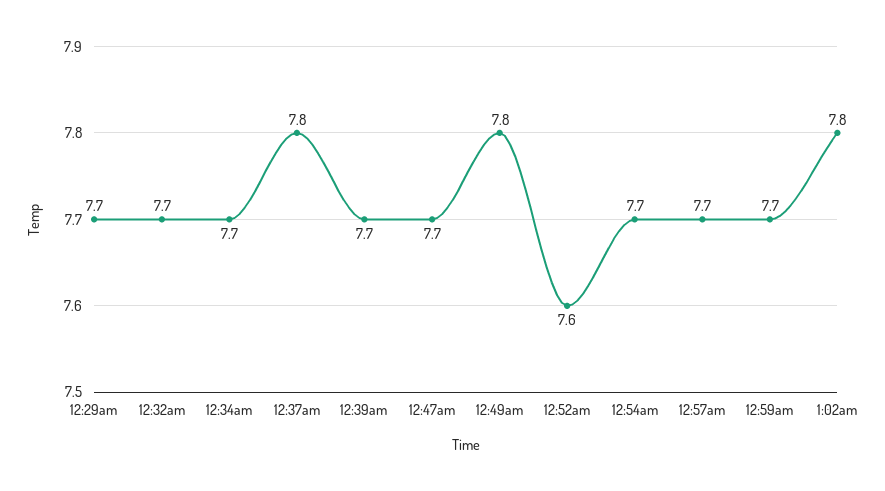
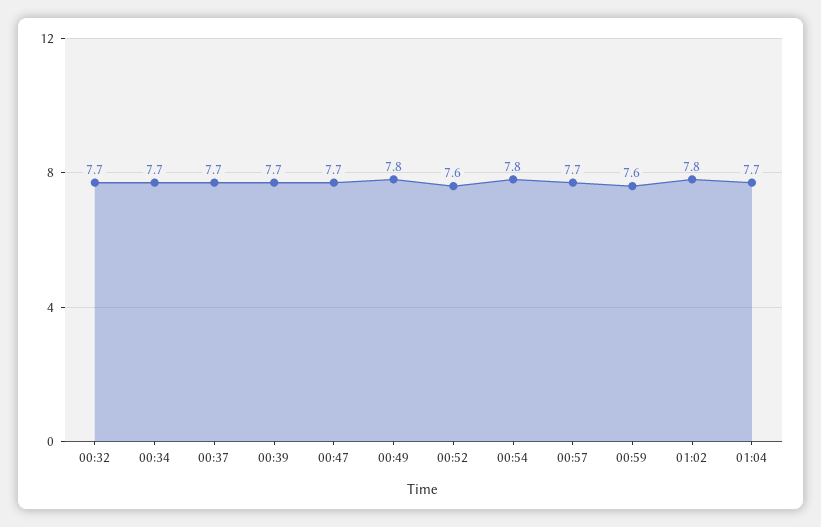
12:29am: 7.7 -> none
12:37am: 7.8 -> 7.7
12:54am: 7.7 -> 7.8
12:59am: 7.7 -> 7.6
01:04: none -> 7.7

